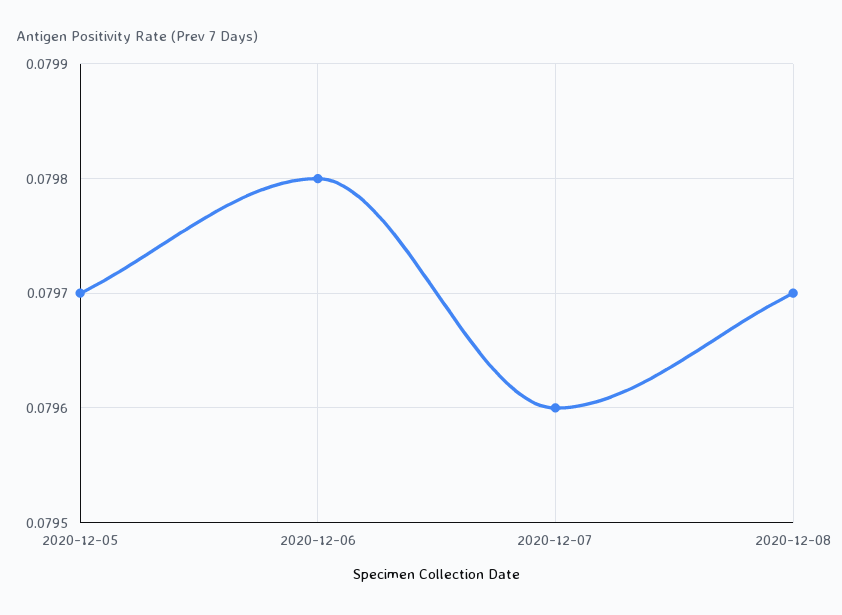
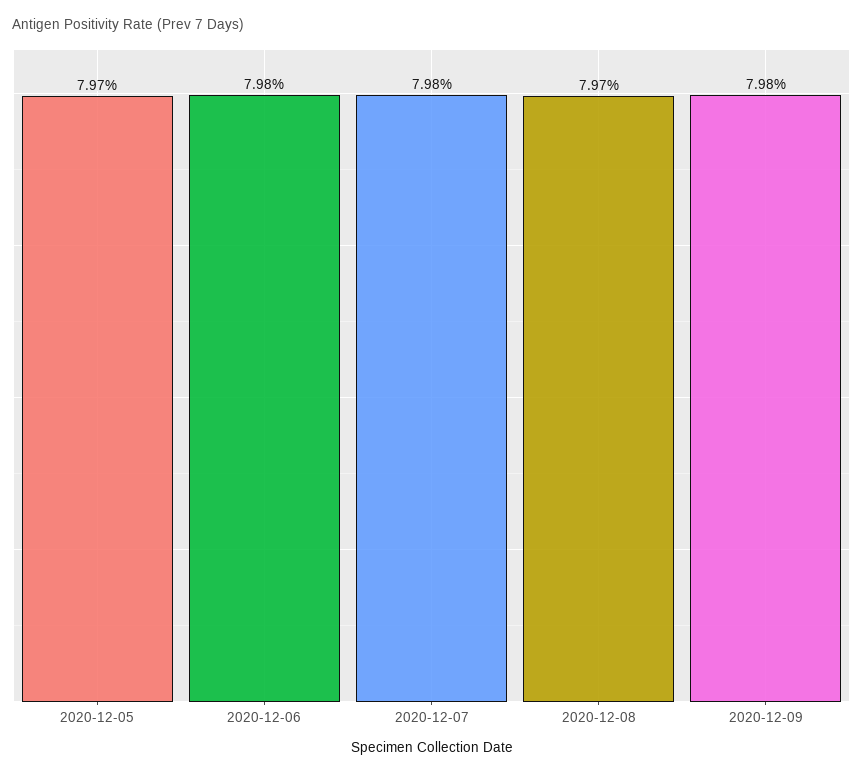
2020-12-07: 0.0796 -> 0.0798
2020-12-09: none -> 0.0798

